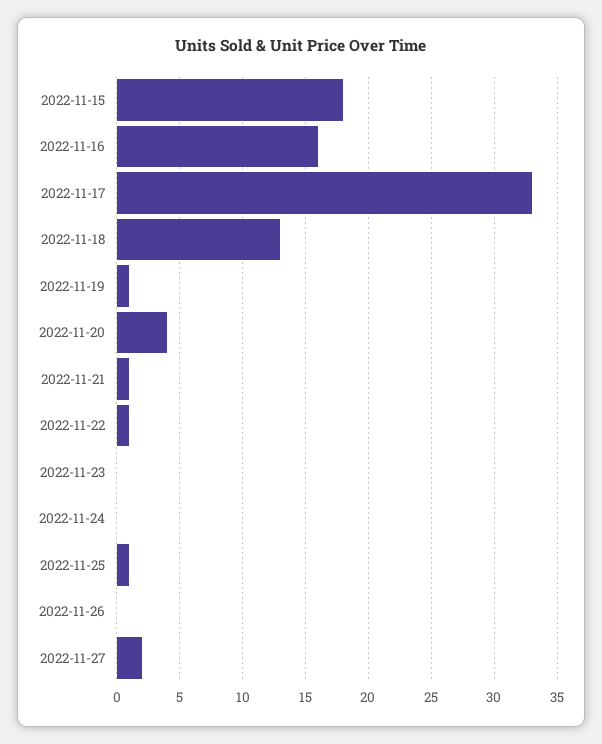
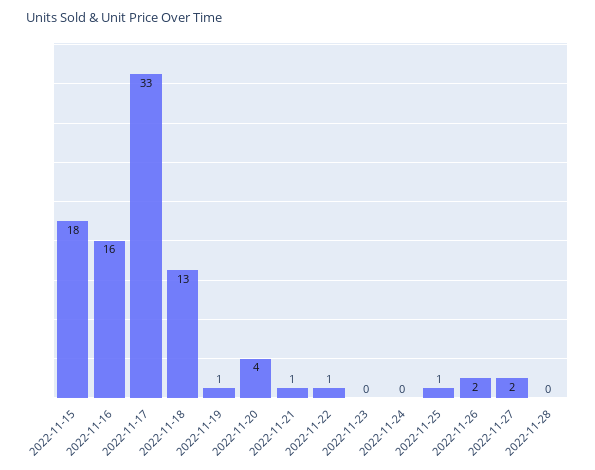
2022-11-26: 0 -> 2
2022-11-28: none -> 0

